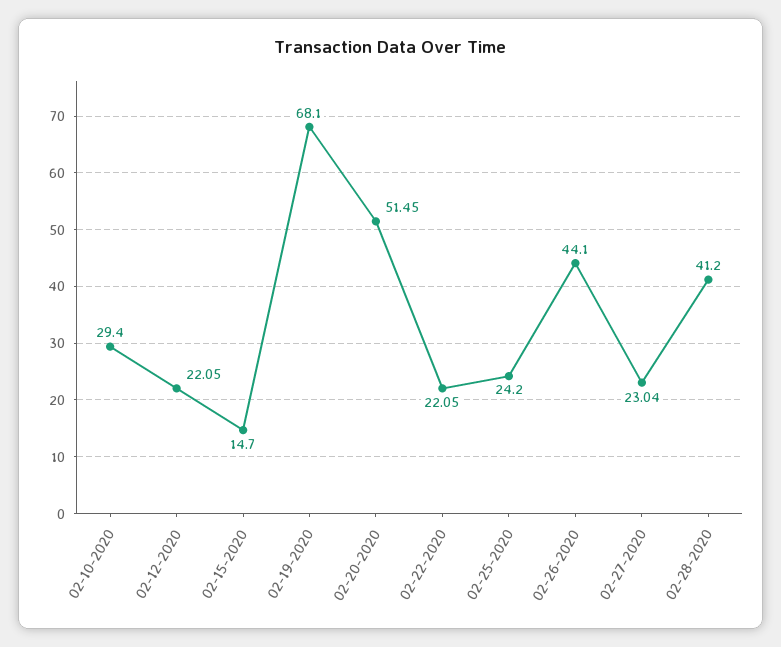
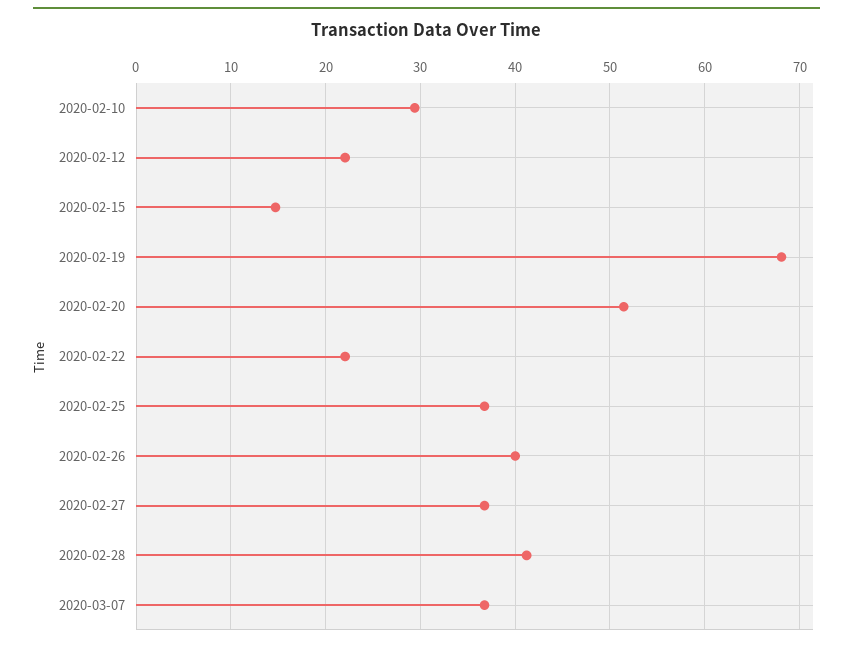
02-25-2020: 24.2 -> 37
02-26-2020: 44.1 -> 40
02-27-2020: 23.04 -> 37
2020-03-07: none -> 37

